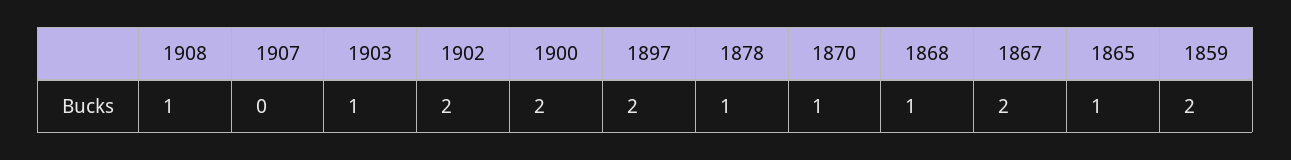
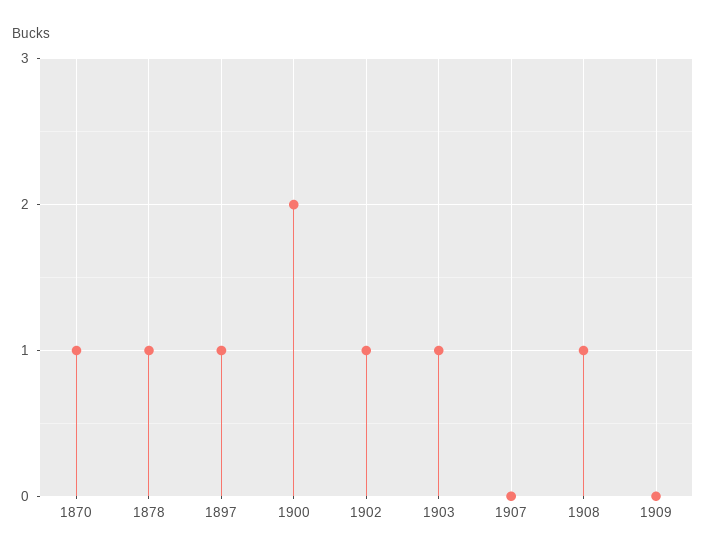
1902: 2 -> 1
1897: 2 -> 1
1868: 1 -> none
1867: 2 -> none
1865: 1 -> none
1859: 2 -> none
1909: none -> 0

